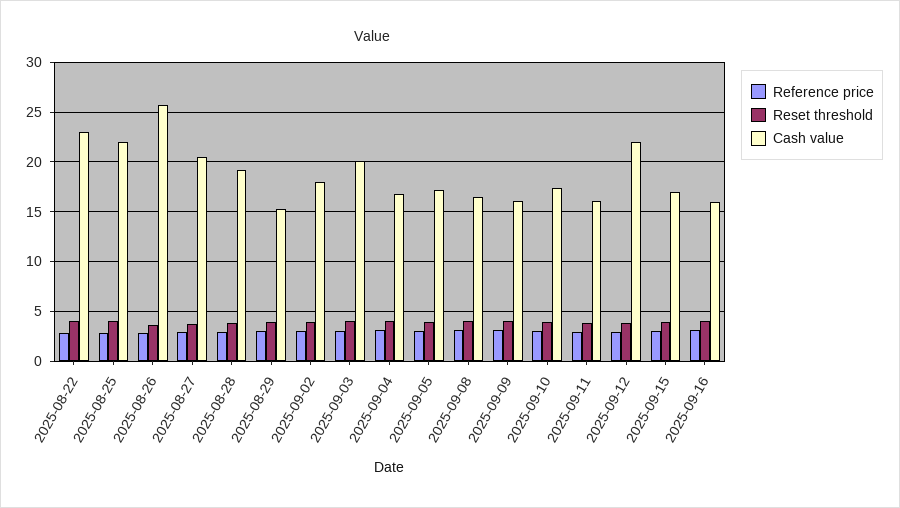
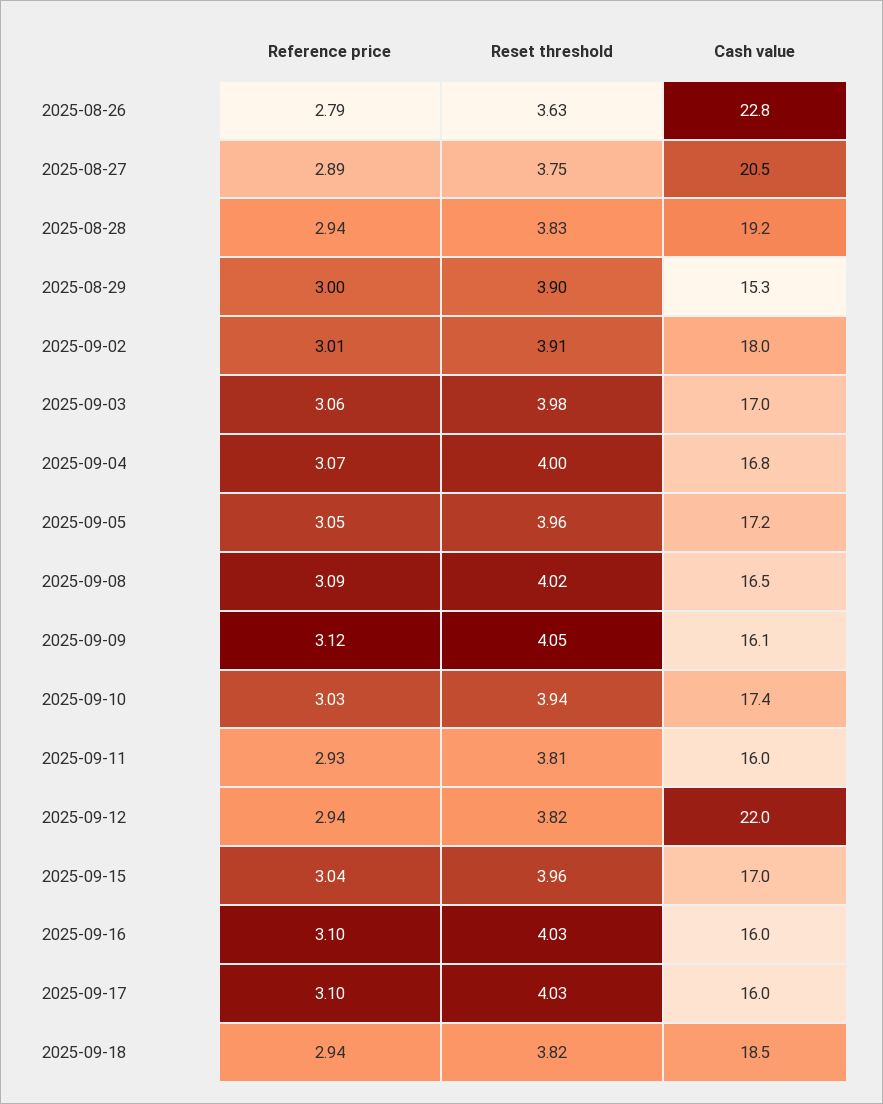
Reference price, 2025-08-22: 3 -> none
Reset threshold, 2025-08-22: 4 -> none
Cash value, 2025-08-22: 23 -> none
Reference price, 2025-08-25: 3 -> none
Reset threshold, 2025-08-25: 4 -> none
Cash value, 2025-08-25: 22 -> none
Cash value, 2025-08-26: 26 -> 22.8
Cash value, 2025-09-03: 20 -> 17
Reference price, 2025-09-17: none -> 3.1
Reset threshold, 2025-09-17: none -> 4.03
Cash value, 2025-09-17: none -> 16
Reference price, 2025-09-18: none -> 2.94
Reset threshold, 2025-09-18: none -> 3.82
Cash value, 2025-09-18: none -> 18.5

